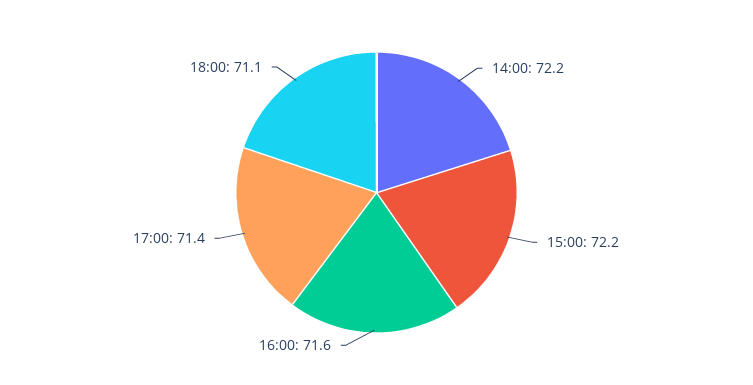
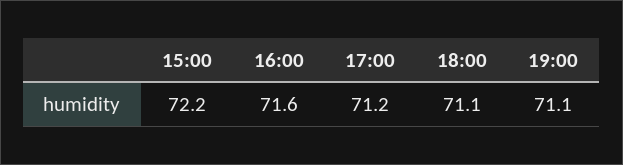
14:00: 72.2 -> none
17:00: 71.4 -> 71.2
19:00: none -> 71.1

